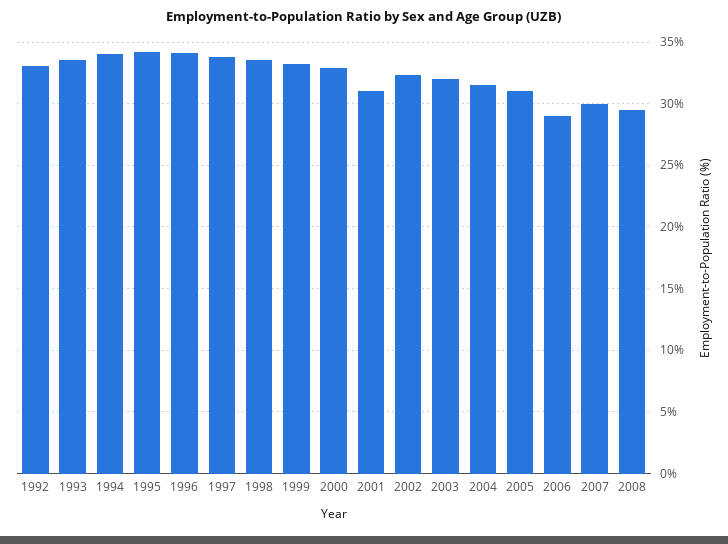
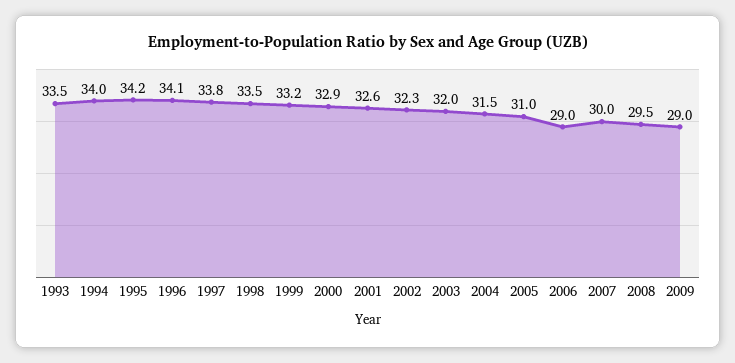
1992: 33 -> none
2001: 31 -> 32.6
2009: none -> 29

